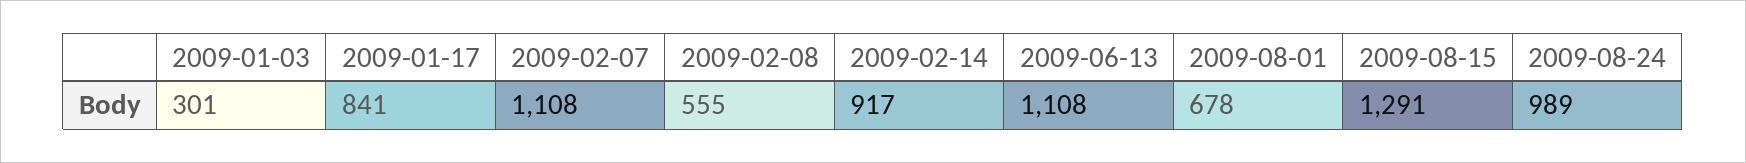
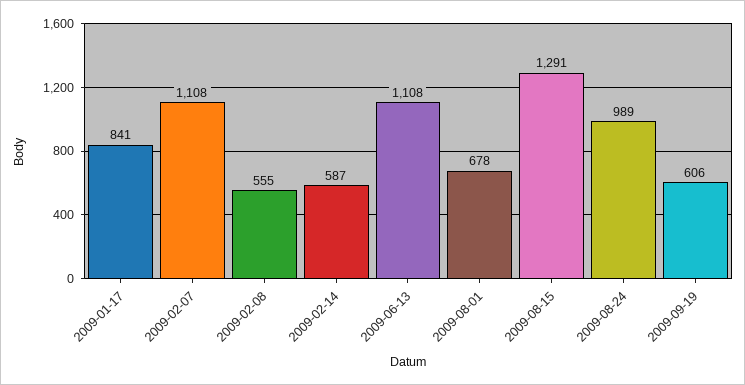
2009-01-03: 301 -> none
2009-02-14: 917 -> 587
2009-09-19: none -> 606

